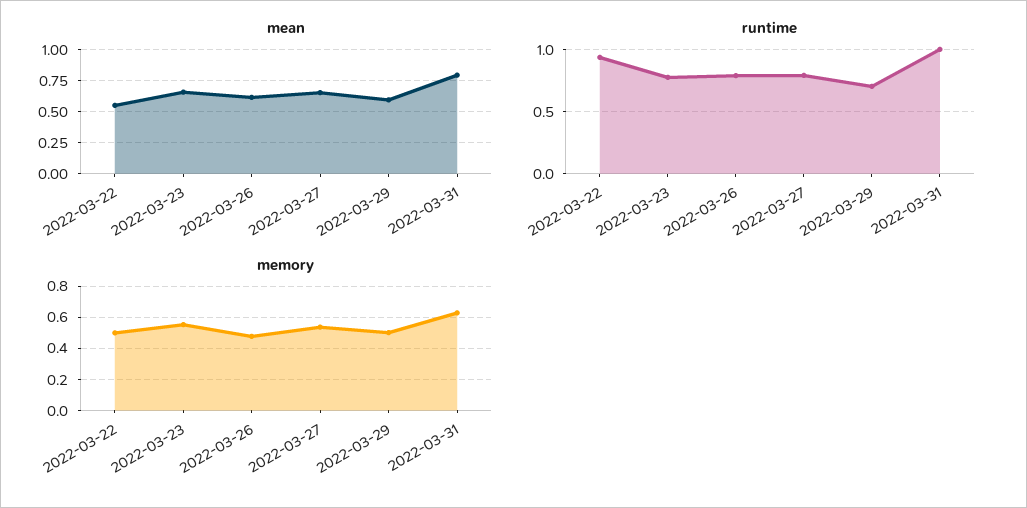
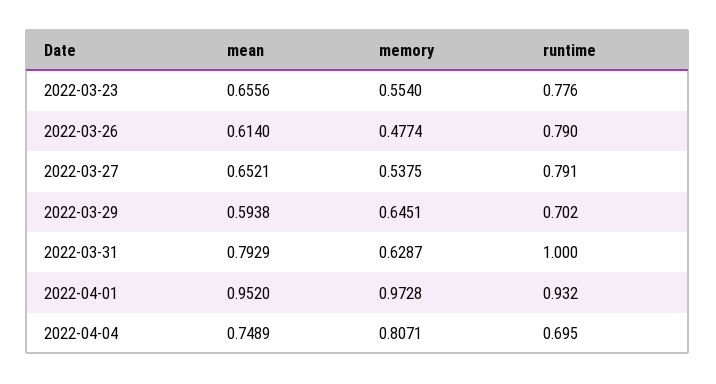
mean, 2022-03-22: 0.55 -> none
runtime, 2022-03-22: 0.95 -> none
memory, 2022-03-22: 0.5 -> none
memory, 2022-03-29: 0.5 -> 0.6451
mean, 2022-04-01: none -> 0.952
memory, 2022-04-01: none -> 0.9728
runtime, 2022-04-01: none -> 0.932
mean, 2022-04-04: none -> 0.7489
memory, 2022-04-04: none -> 0.8071
runtime, 2022-04-04: none -> 0.695

